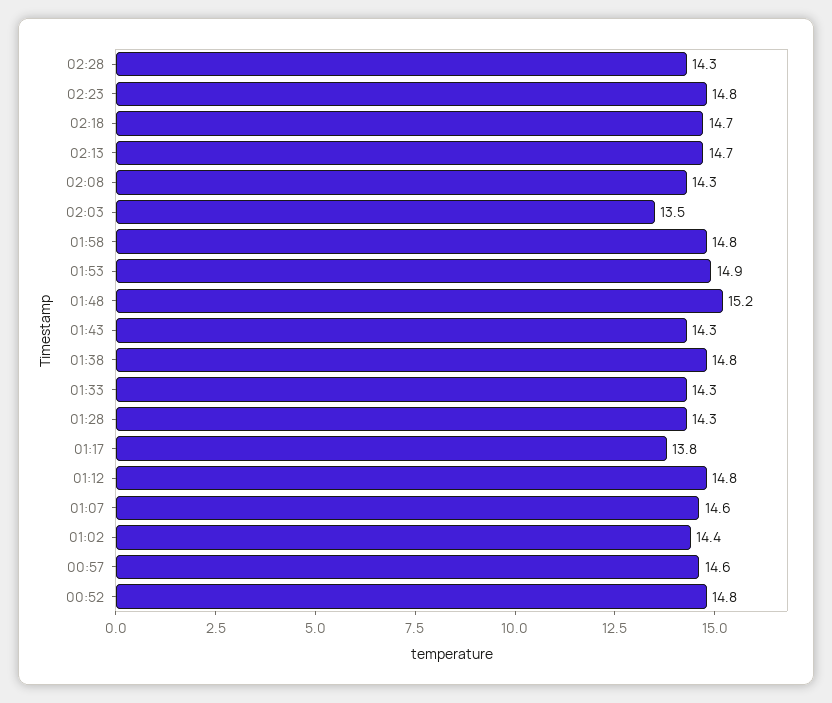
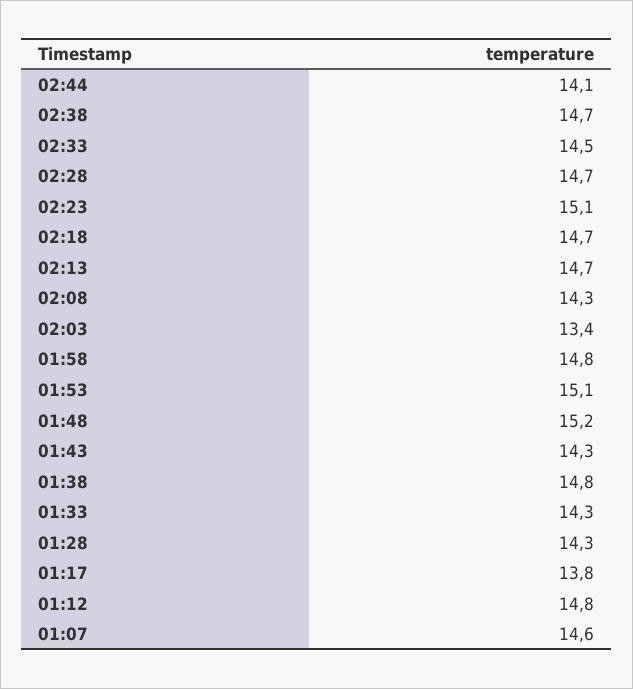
02:28: 14.3 -> 14.7
02:23: 14.8 -> 15.1
02:03: 13.5 -> 13.4
01:53: 14.9 -> 15.1
01:02: 14.4 -> none
00:57: 14.6 -> none
00:52: 14.8 -> none
02:44: none -> 14.1
02:38: none -> 14.7
02:33: none -> 14.5

